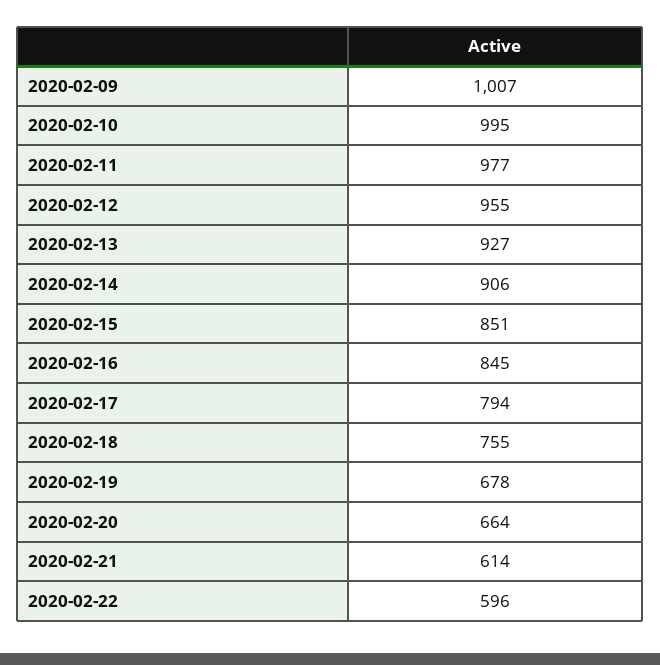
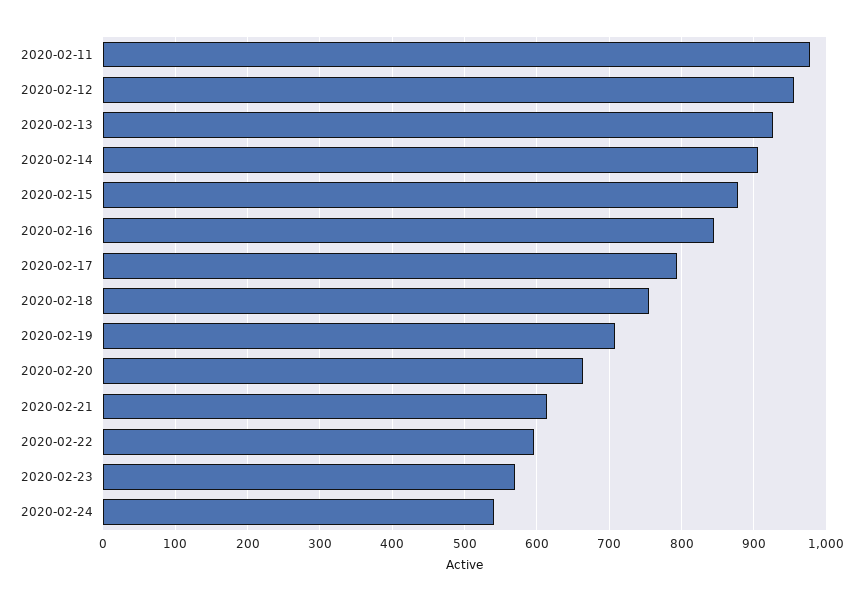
2020-02-09: 1007 -> none
2020-02-10: 995 -> none
2020-02-15: 851 -> 880
2020-02-19: 678 -> 710
2020-02-23: none -> 570
2020-02-24: none -> 540

